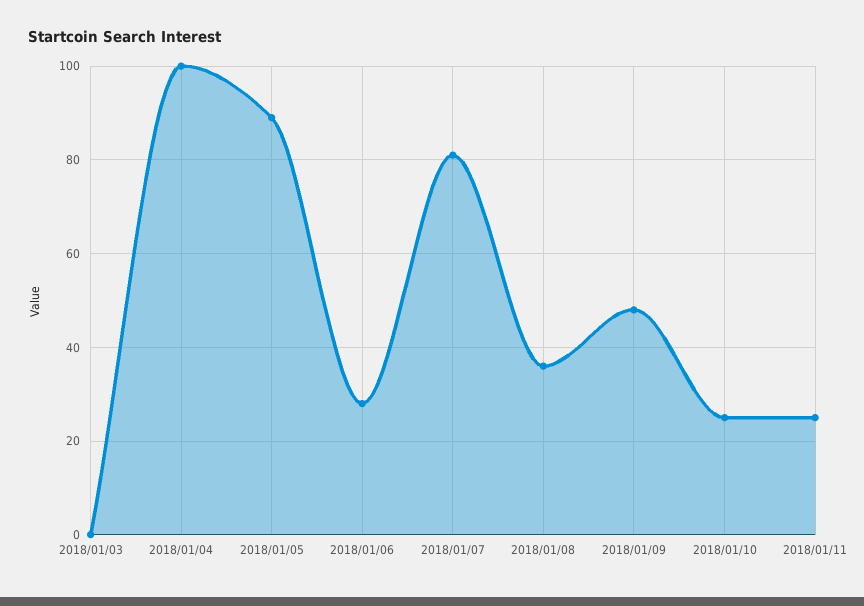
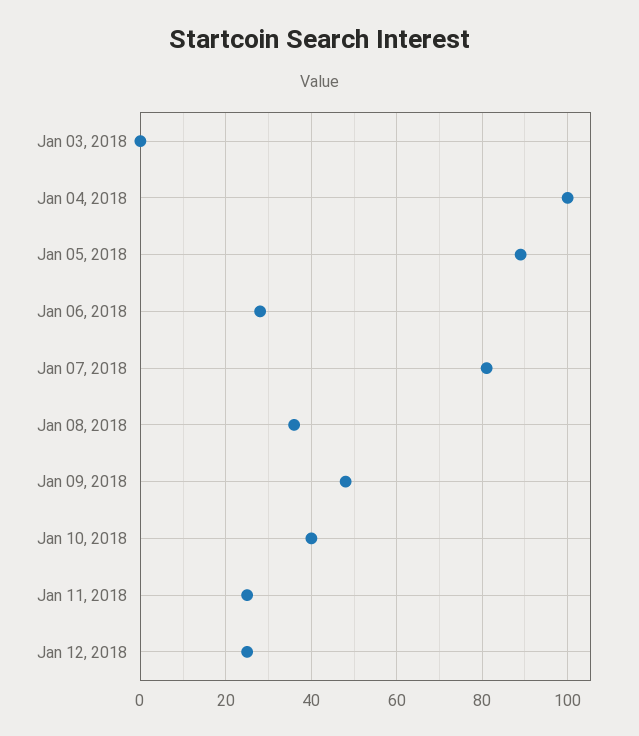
2018/01/10: 25 -> 40
Jan 12, 2018: none -> 25

